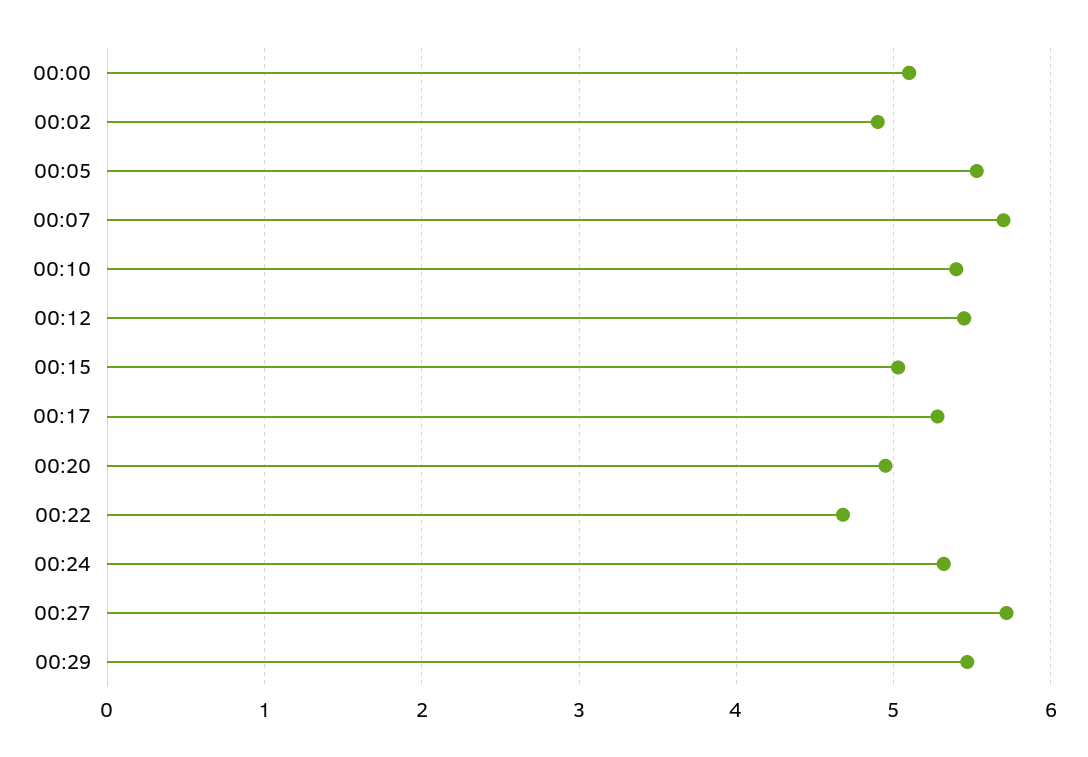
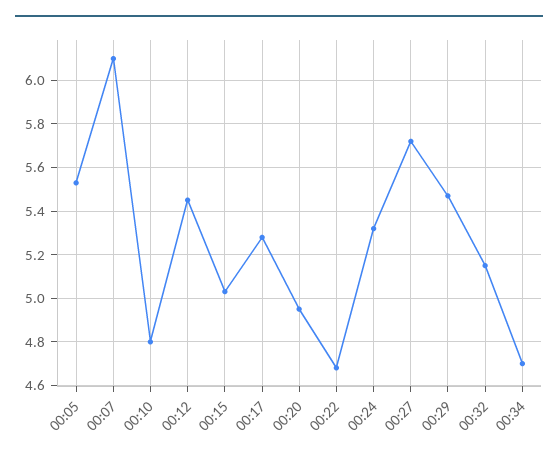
00:00: 5.1 -> none
00:02: 4.9 -> none
00:07: 5.7 -> 6.1
00:10: 5.4 -> 4.8
00:32: none -> 5.15
00:34: none -> 4.7

